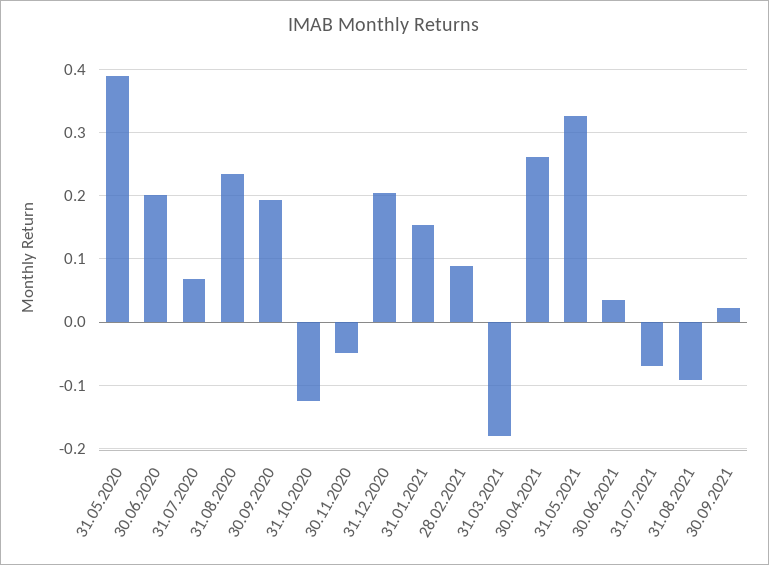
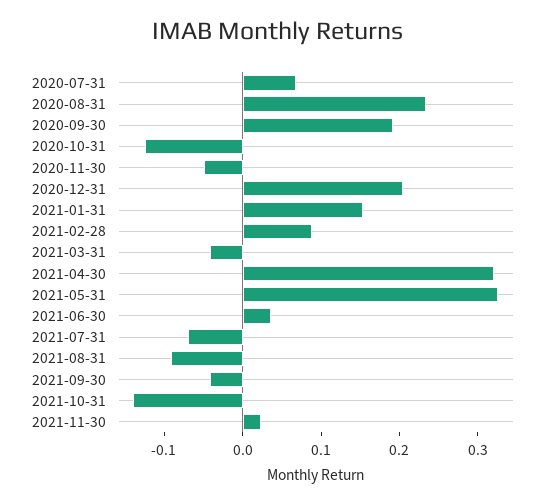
31.05.2020: 0.39 -> none
30.06.2020: 0.2 -> none
31.03.2021: -0.18 -> -0.04
30.04.2021: 0.26 -> 0.32
30.09.2021: 0.02 -> -0.04
2021-10-31: none -> -0.14
2021-11-30: none -> 0.02

